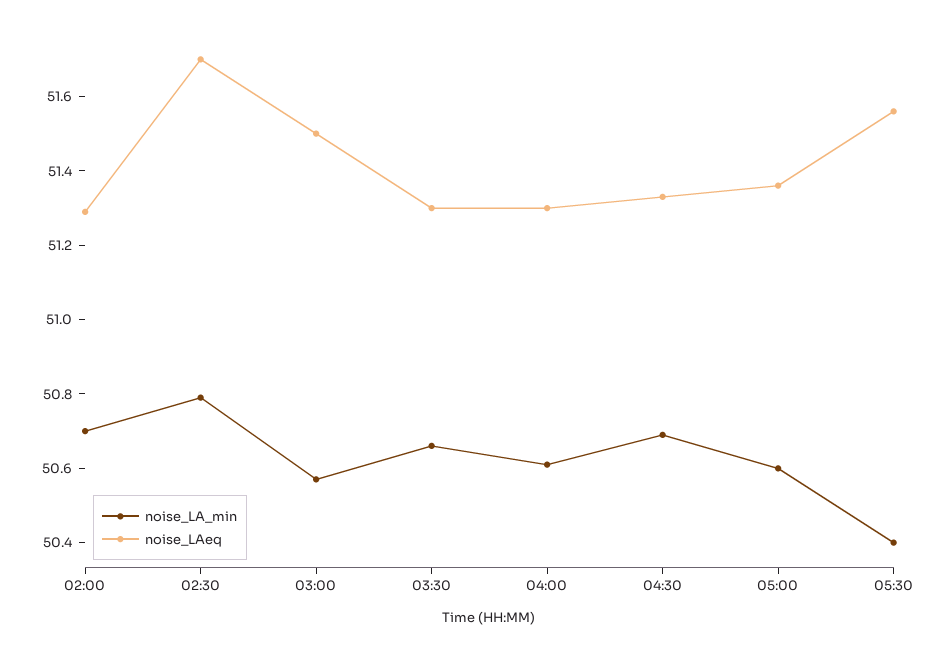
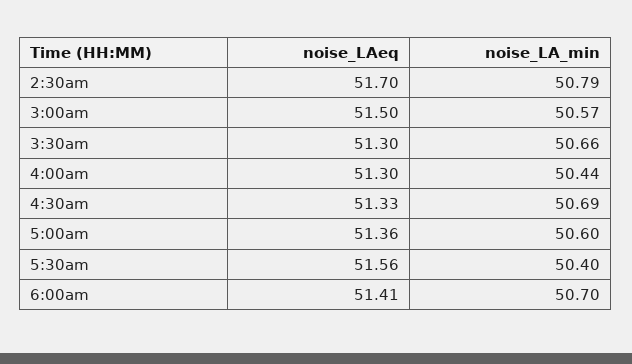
noise_LA_min, 02:00: 50.7 -> none
noise_LAeq, 02:00: 51.3 -> none
noise_LA_min, 04:00: 50.6 -> 50.44
noise_LAeq, 6:00am: none -> 51.41
noise_LA_min, 6:00am: none -> 50.7

